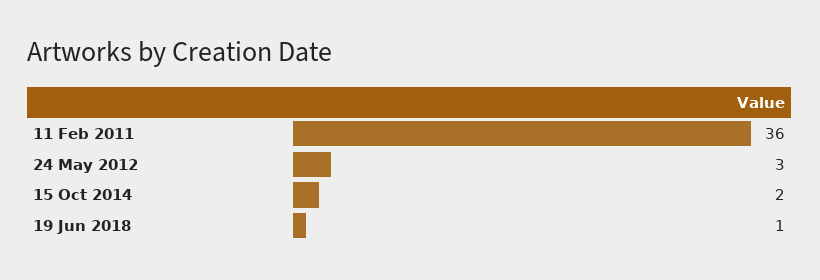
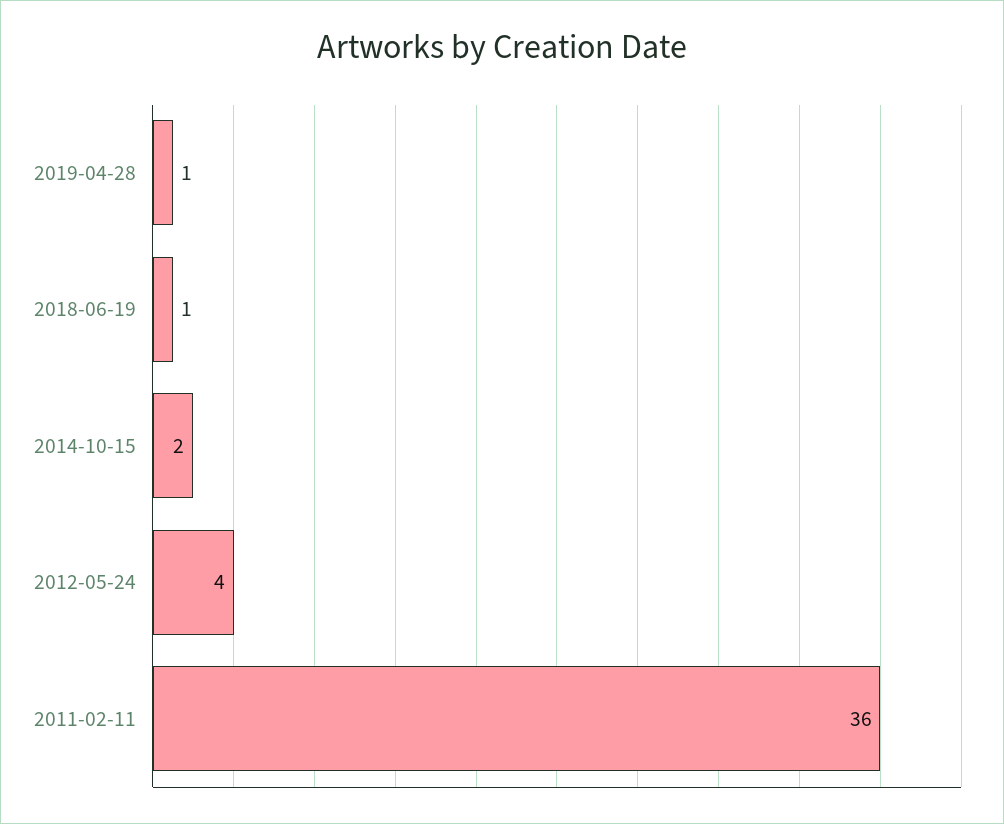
24 May 2012: 3 -> 4
2019-04-28: none -> 1

